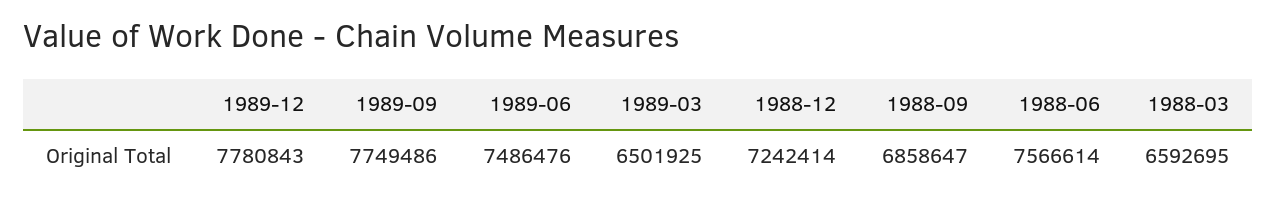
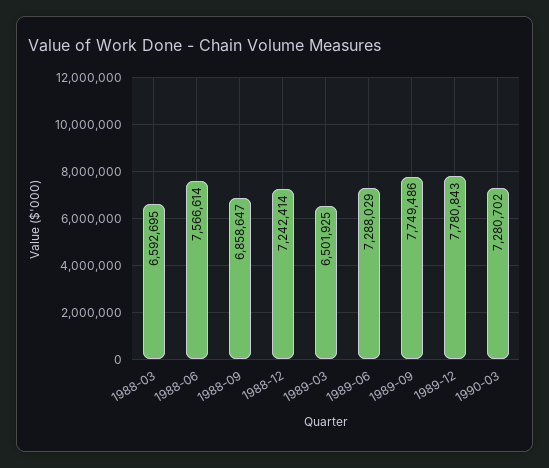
1989-06: 7486476 -> 7288029
1990-03: none -> 7280702

